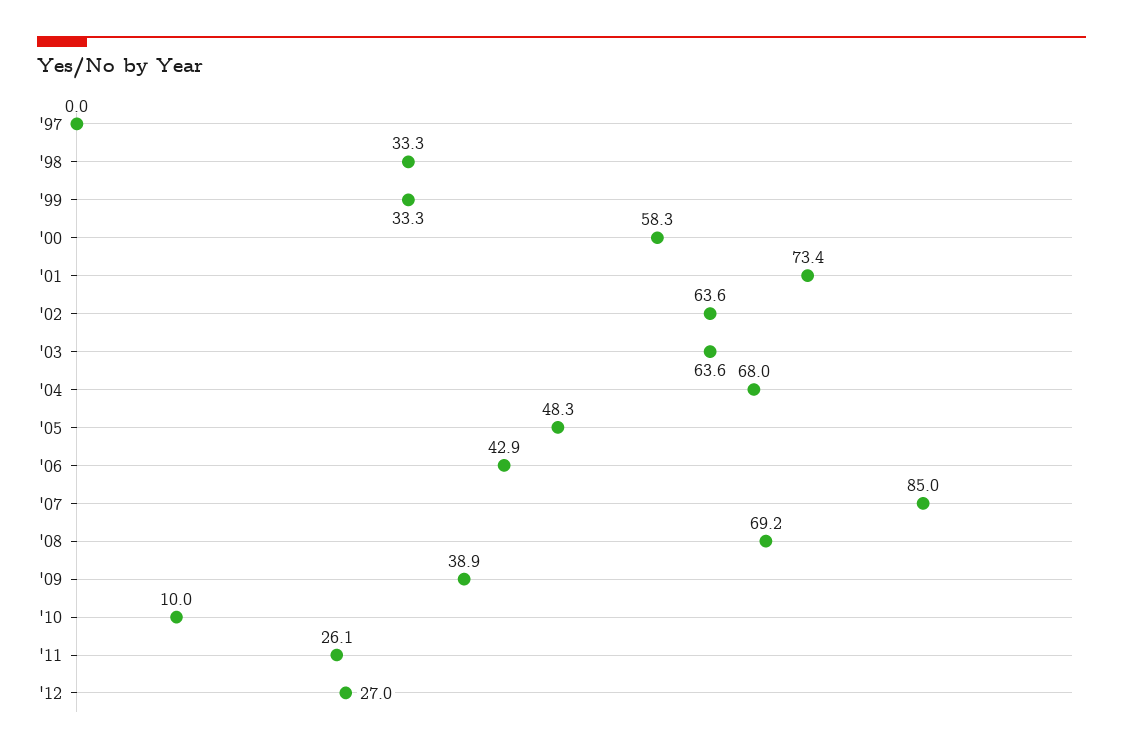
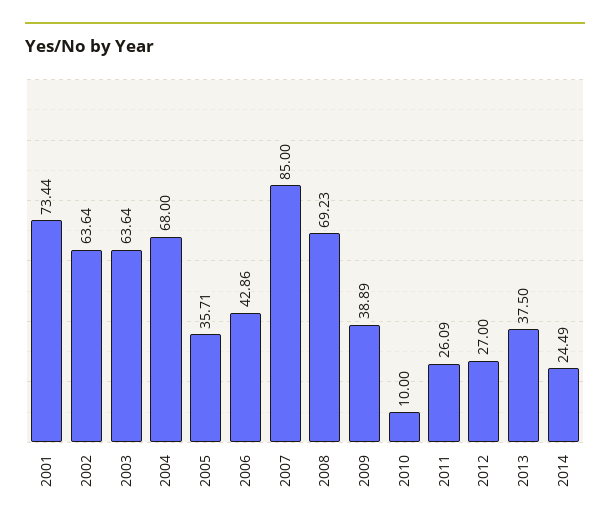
'97: 0 -> none
'98: 33.3 -> none
'99: 33.3 -> none
'00: 58.3 -> none
'05: 48.3 -> 35.71
2013: none -> 37.5
2014: none -> 24.49

